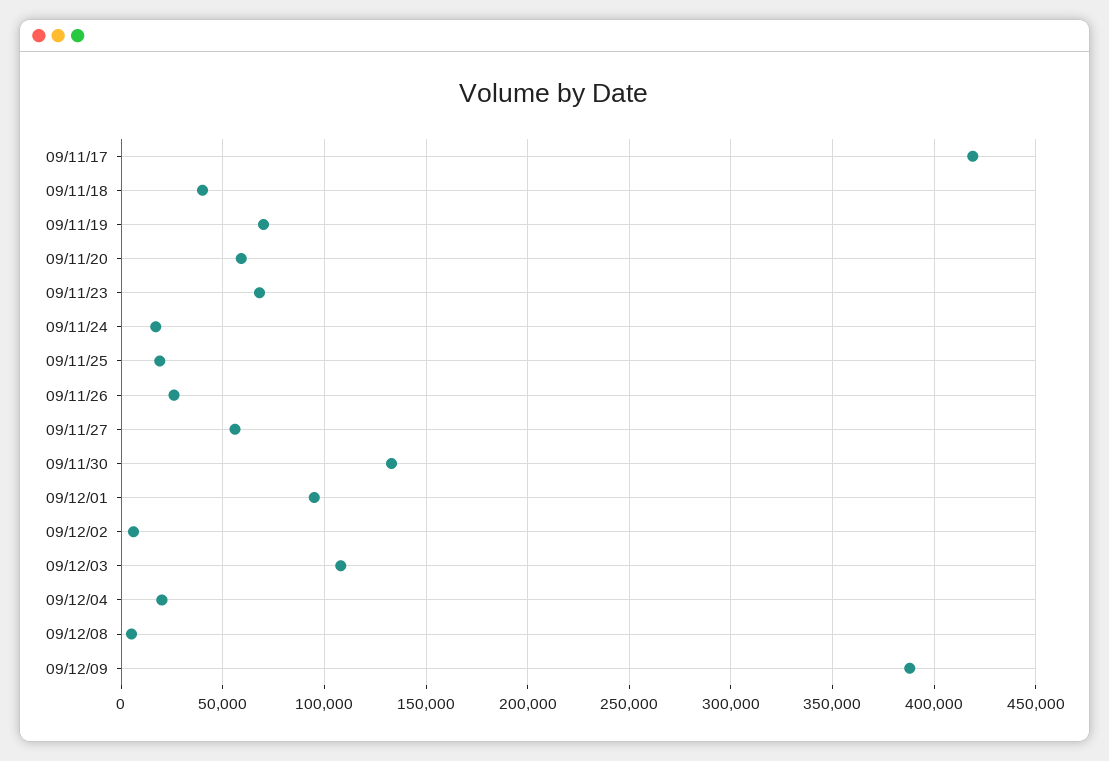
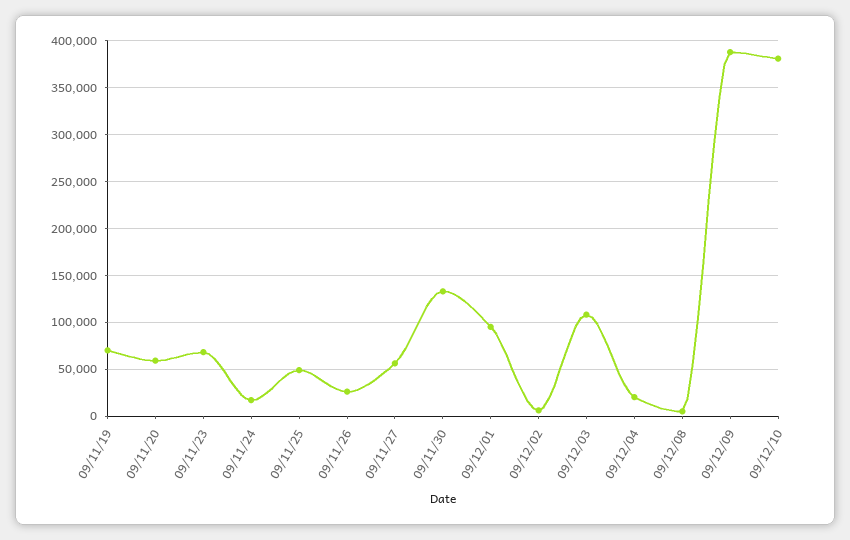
09/11/17: 420000 -> none
09/11/18: 40000 -> none
09/11/25: 20000 -> 50000
09/12/10: none -> 380000

